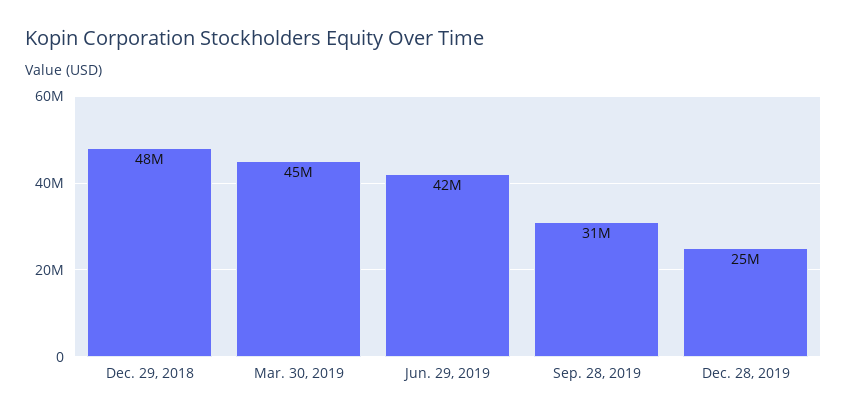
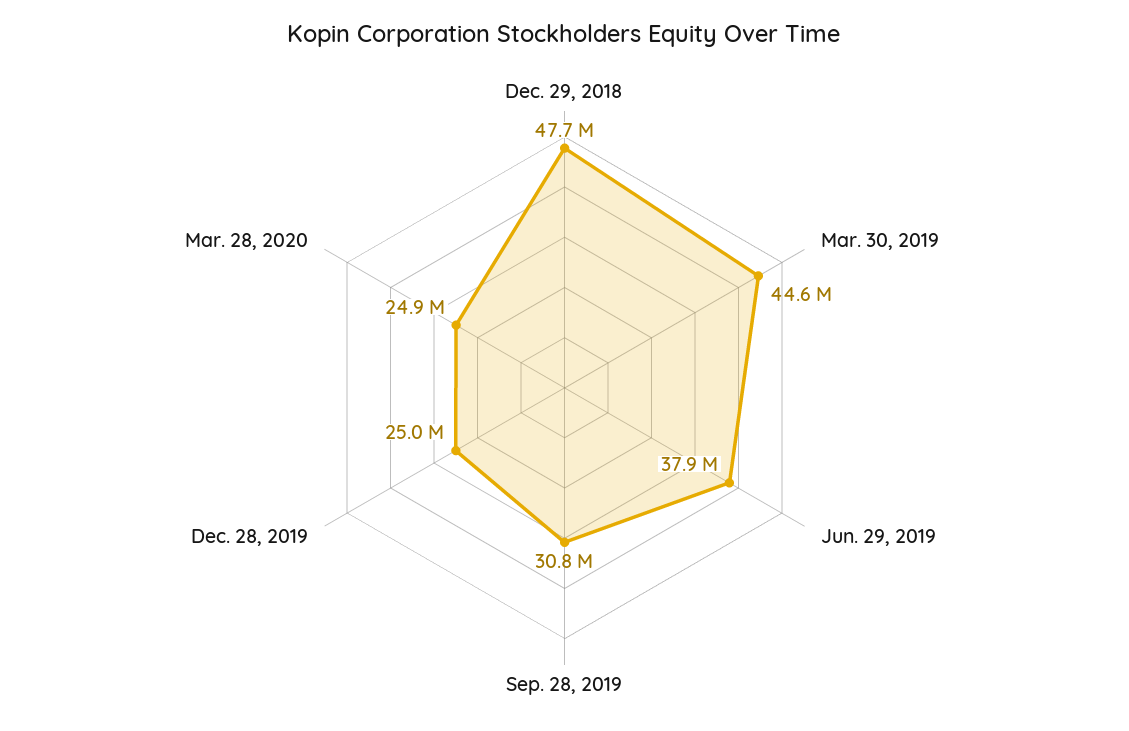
Jun. 29, 2019: 42000000 -> 37900000
Mar. 28, 2020: none -> 24900000

